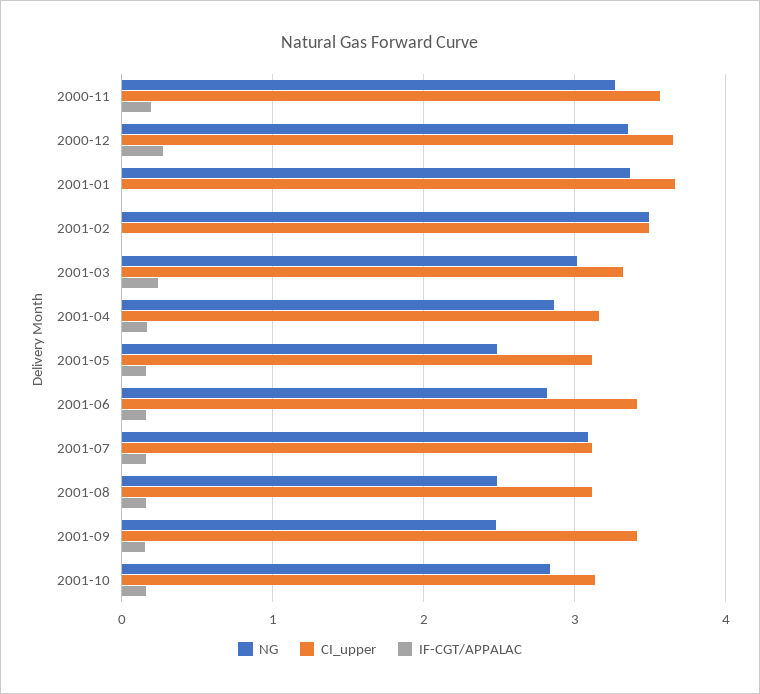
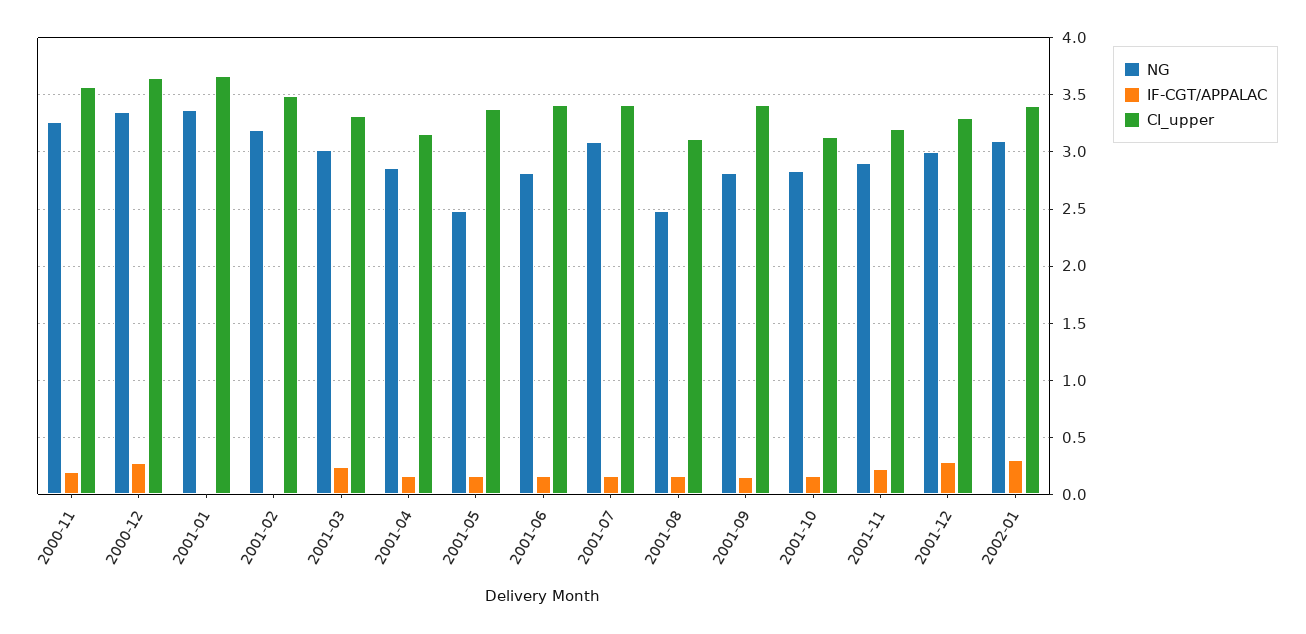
NG, 2001-02: 3.5 -> 3.2
CI_upper, 2001-05: 3.1 -> 3.4
CI_upper, 2001-07: 3.1 -> 3.4
NG, 2001-09: 2.5 -> 2.8
NG, 2001-11: none -> 2.9
IF-CGT/APPALAC, 2001-11: none -> 0.2
CI_upper, 2001-11: none -> 3.2
NG, 2001-12: none -> 3
IF-CGT/APPALAC, 2001-12: none -> 0.3
CI_upper, 2001-12: none -> 3.3
NG, 2002-01: none -> 3.1
IF-CGT/APPALAC, 2002-01: none -> 0.3
CI_upper, 2002-01: none -> 3.4

